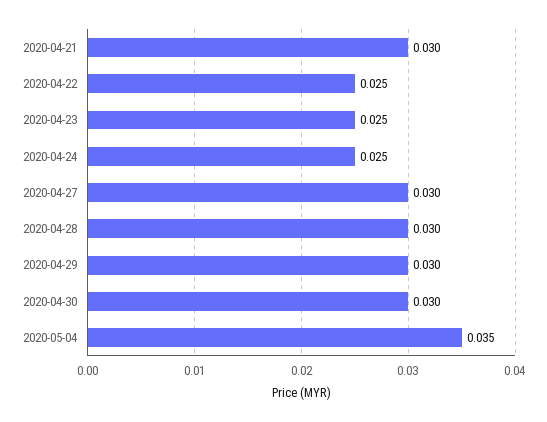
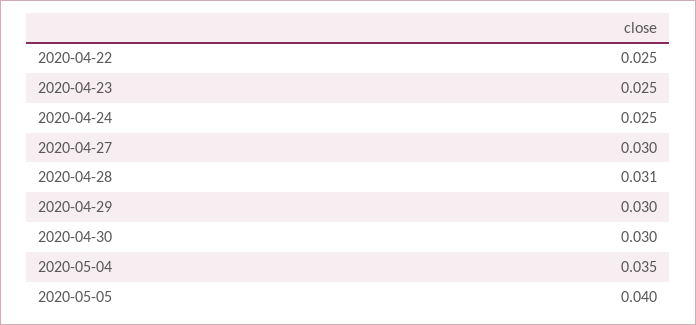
2020-04-21: 0.03 -> none
2020-04-28: 0.03 -> 0.031
2020-05-05: none -> 0.04

